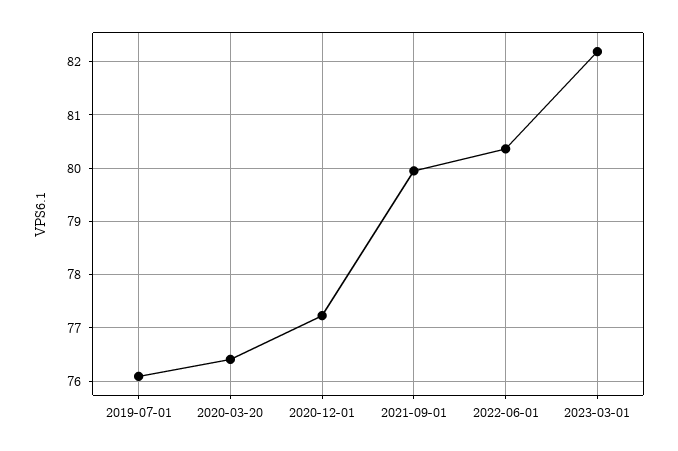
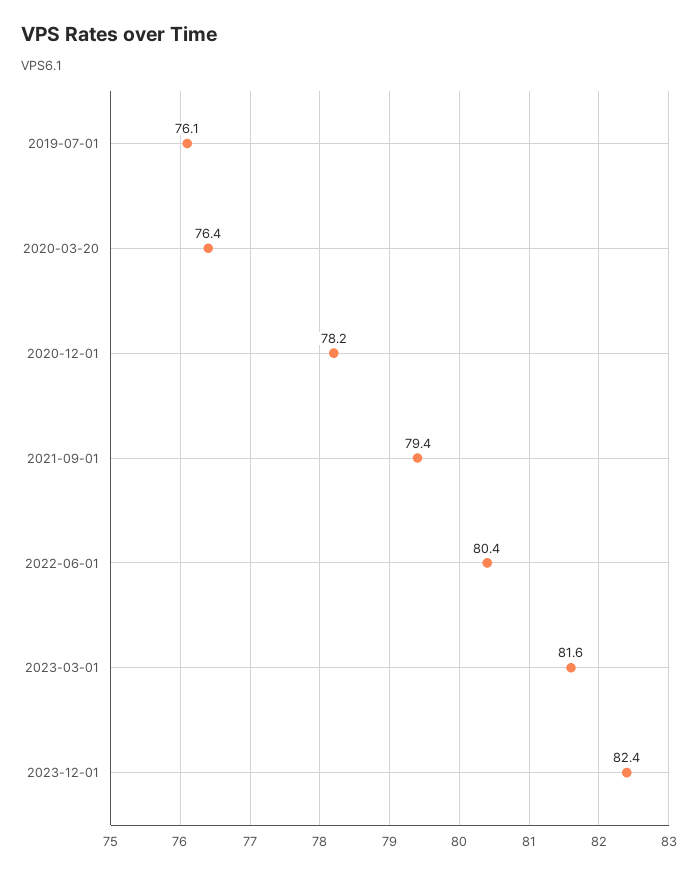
2020-12-01: 77.2 -> 78.2
2021-09-01: 80 -> 79.4
2023-03-01: 82.2 -> 81.6
2023-12-01: none -> 82.4

